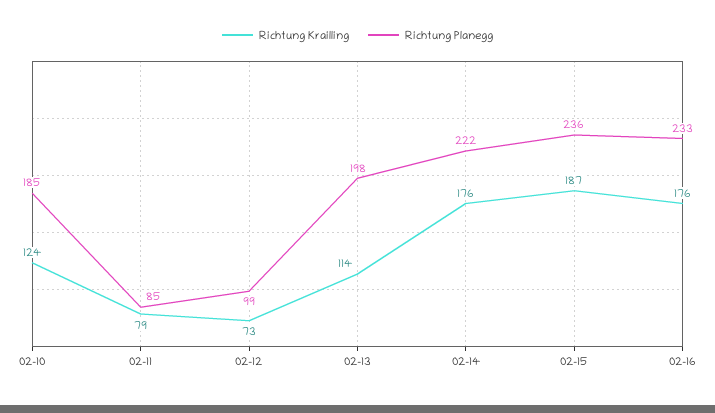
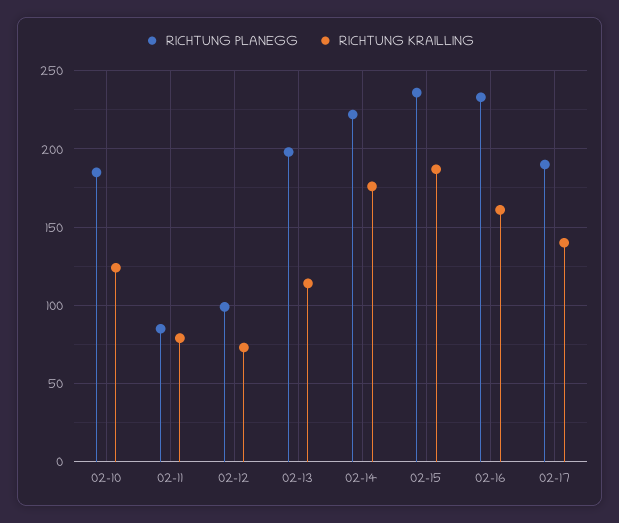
Richtung Krailling, 02-16: 176 -> 160
Richtung Planegg, 02-17: none -> 190
Richtung Krailling, 02-17: none -> 140

